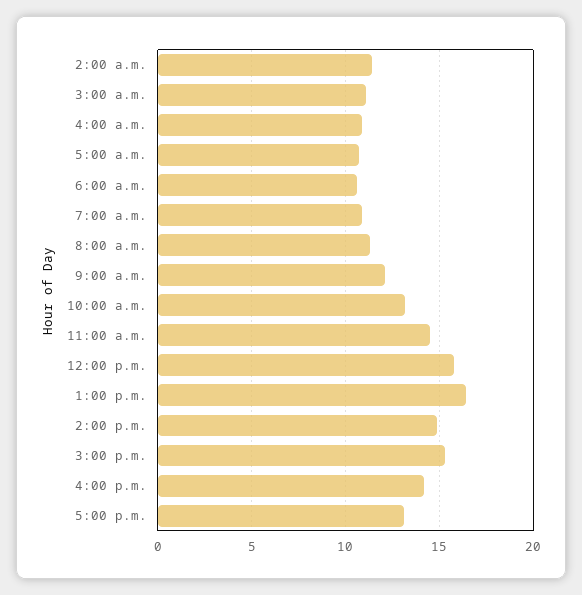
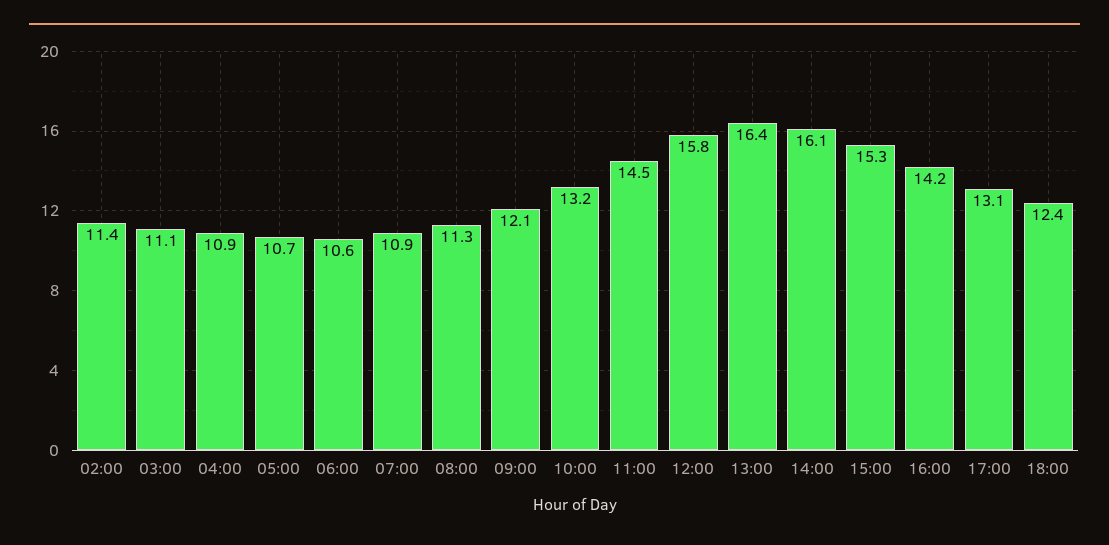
2:00 p.m.: 15 -> 16.1
18:00: none -> 12.4

